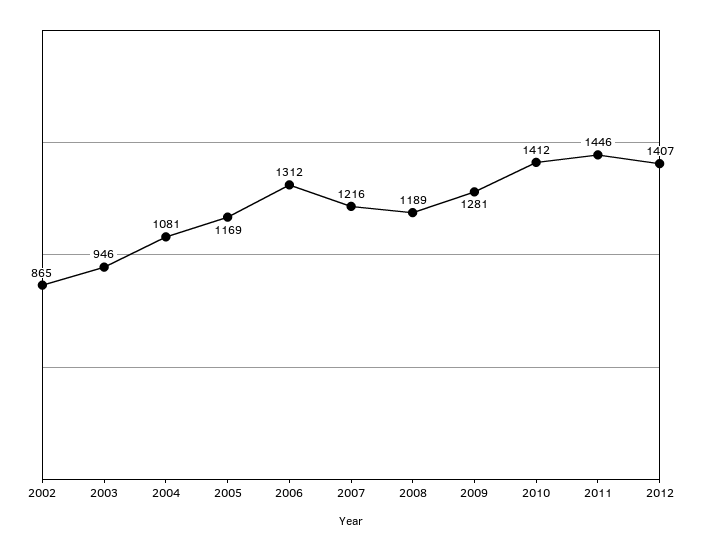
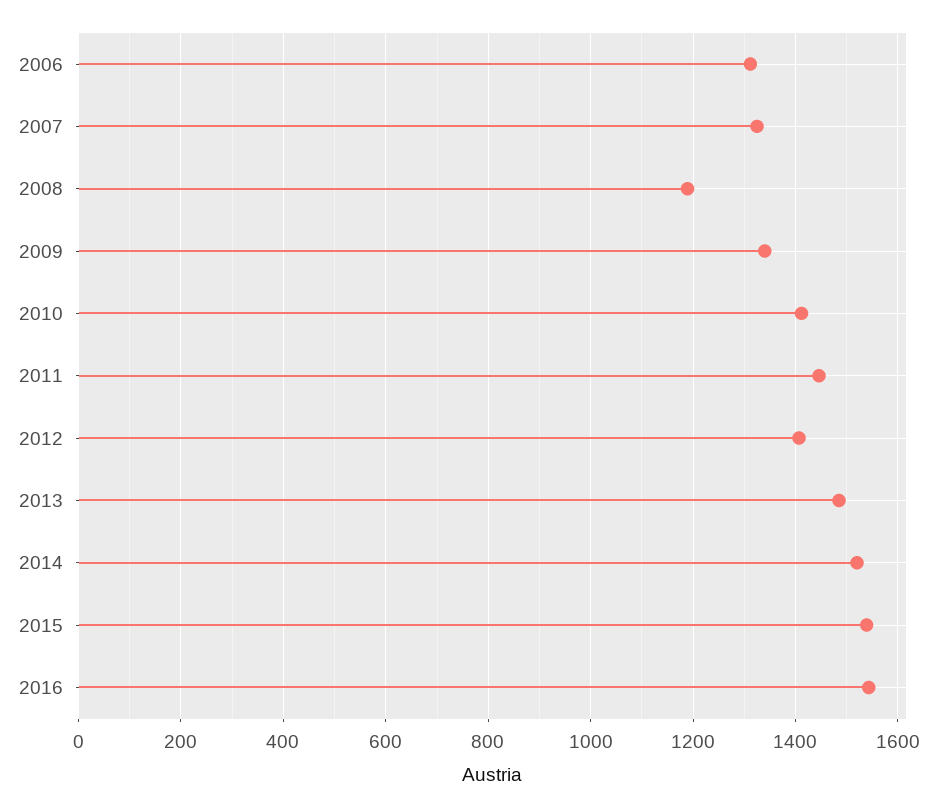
2002: 865 -> none
2003: 946 -> none
2004: 1081 -> none
2005: 1169 -> none
2007: 1216 -> 1320
2009: 1281 -> 1340
2013: none -> 1480
2014: none -> 1520
2015: none -> 1540
2016: none -> 1540

